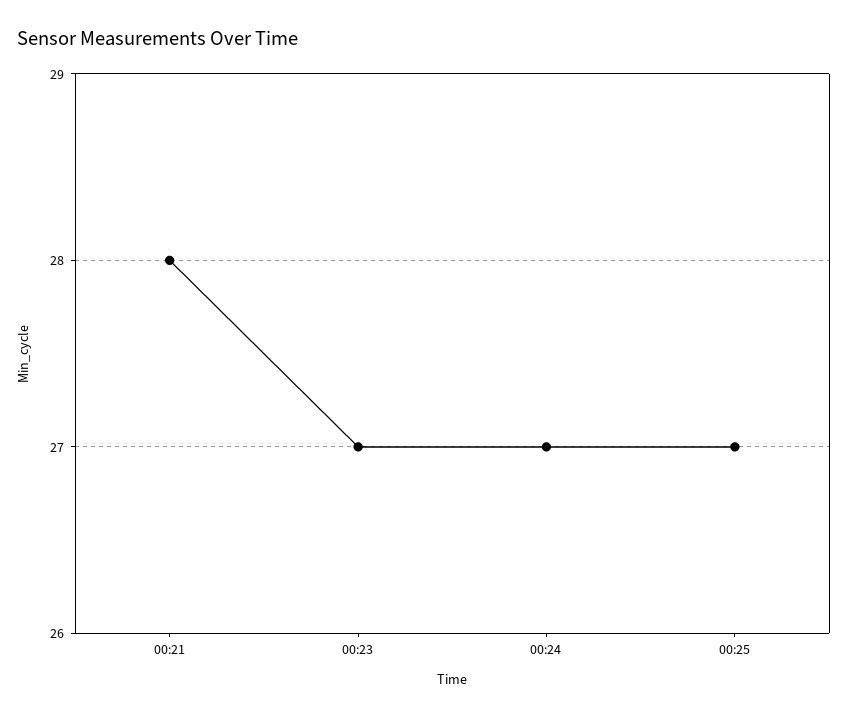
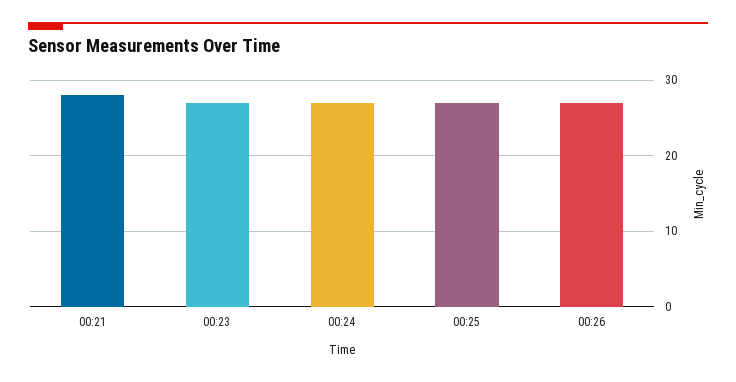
00:26: none -> 27

